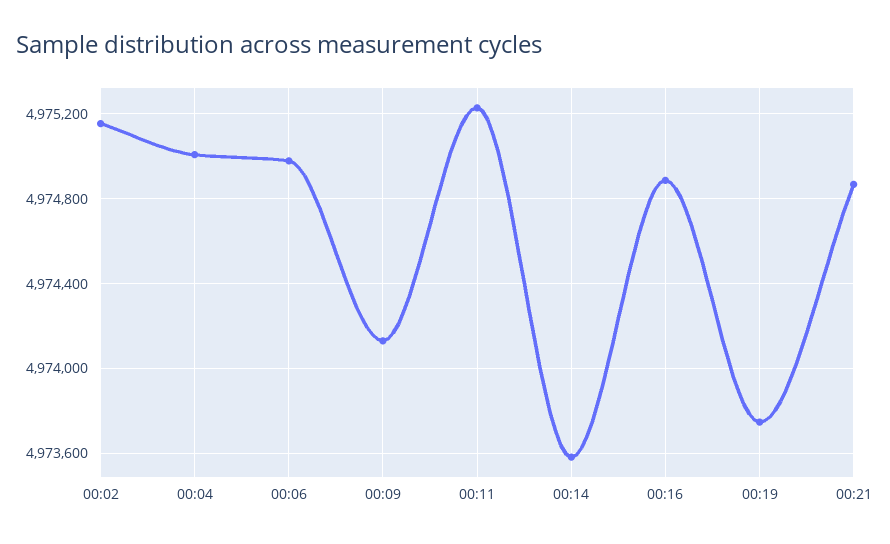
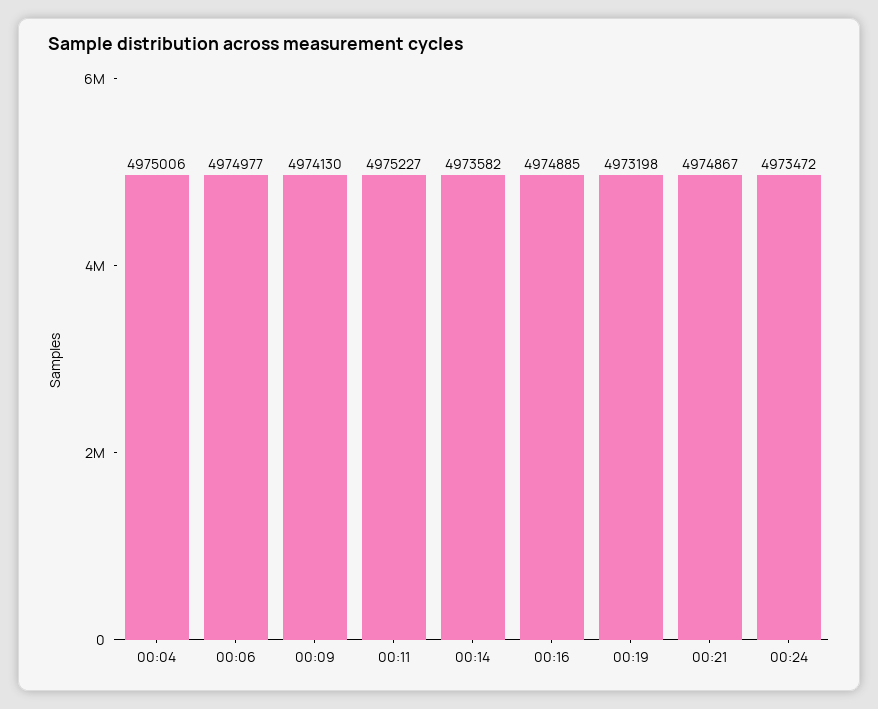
00:02: 4975150 -> none
00:19: 4973750 -> 4973198
00:24: none -> 4973472

